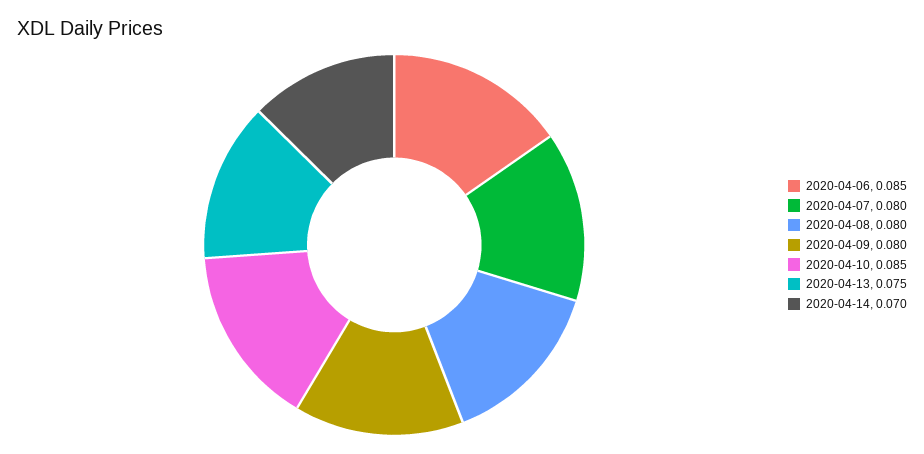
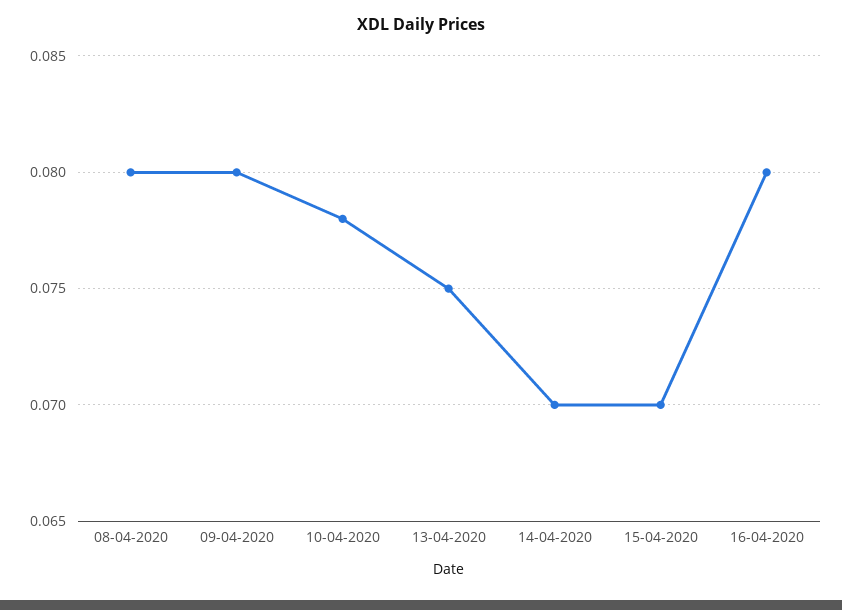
2020-04-06: 0.085 -> none
2020-04-07: 0.08 -> none
2020-04-10: 0.085 -> 0.078
15-04-2020: none -> 0.07
16-04-2020: none -> 0.08

